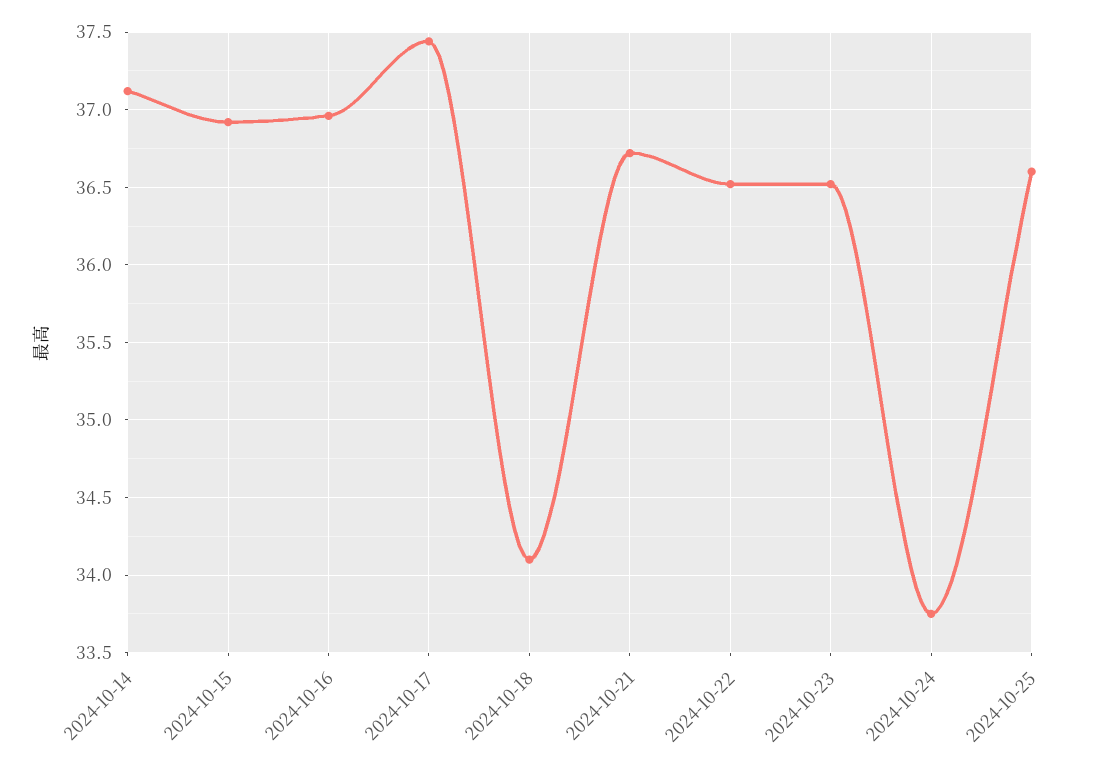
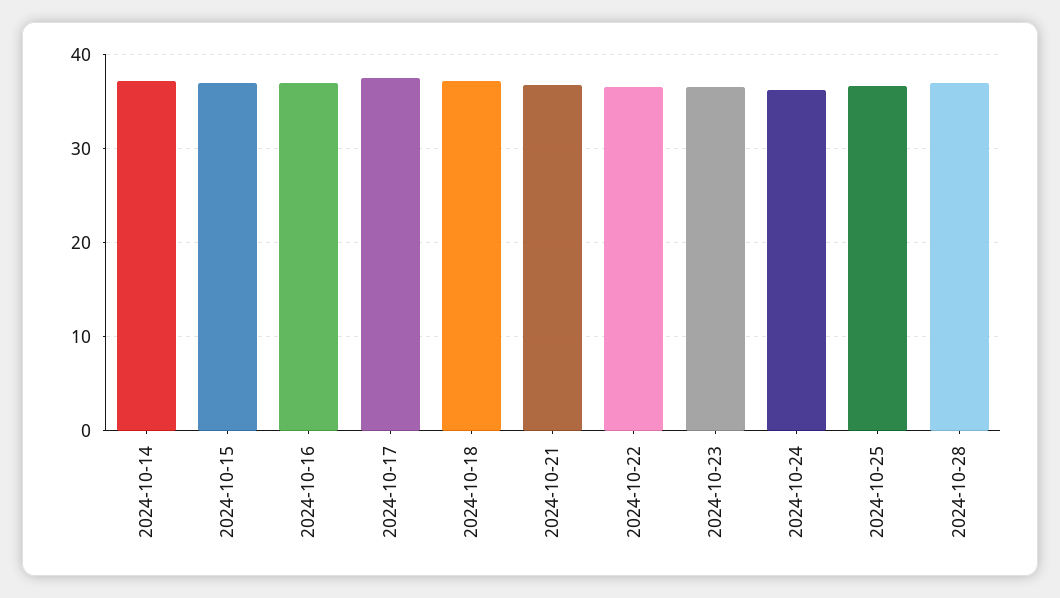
2024-10-18: 34.1 -> 37
2024-10-24: 33.75 -> 36
2024-10-28: none -> 37

